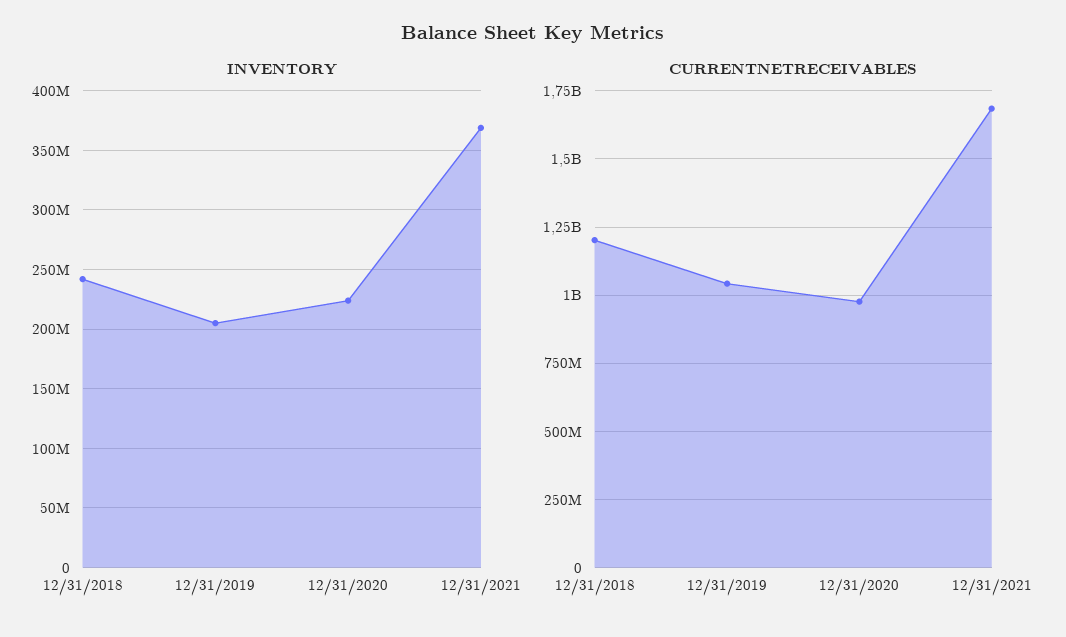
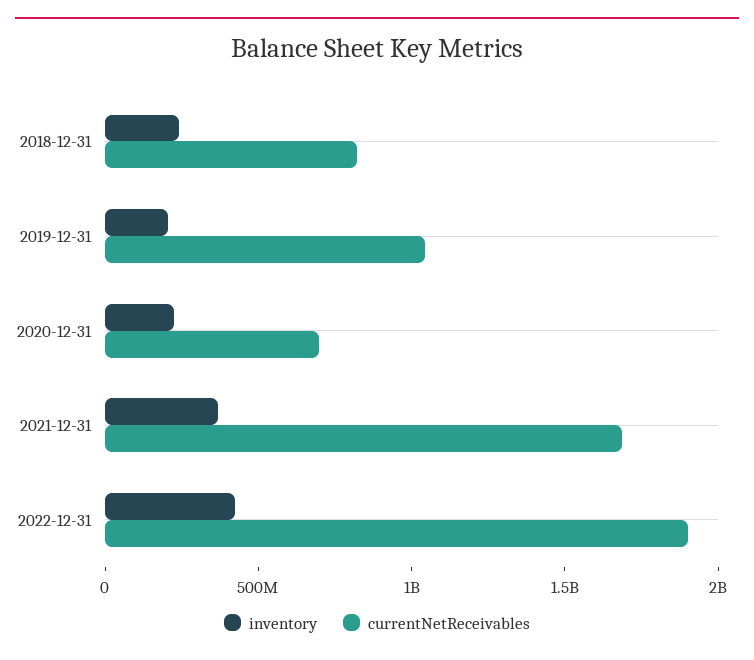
CURRENTNETRECEIVABLES, 12/31/2018: 1200000000 -> 800000000
CURRENTNETRECEIVABLES, 12/31/2020: 975000000 -> 700000000
INVENTORY, 2022-12-31: none -> 400000000
CURRENTNETRECEIVABLES, 2022-12-31: none -> 1900000000

